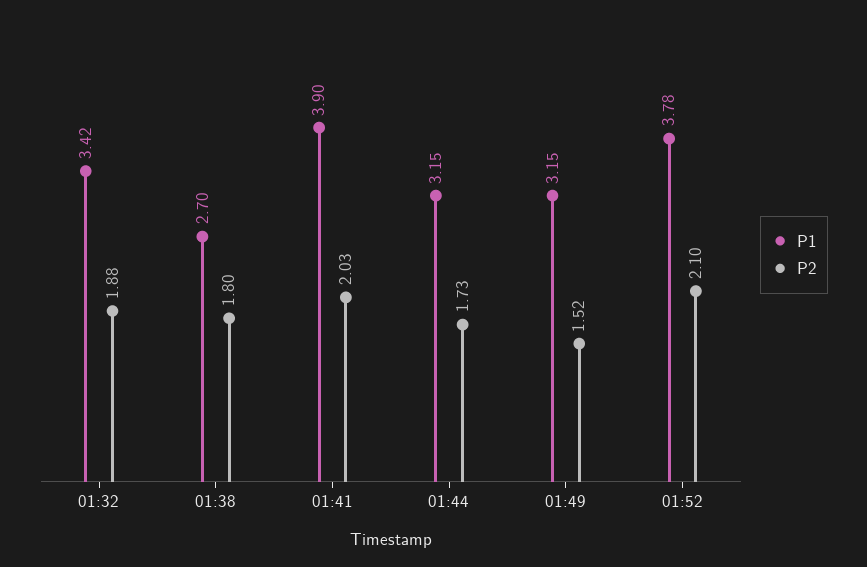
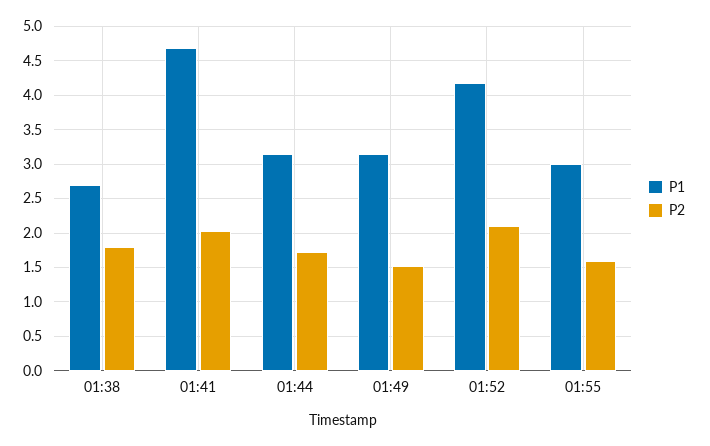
P1, 01:32: 3.42 -> none
P2, 01:32: 1.88 -> none
P1, 01:41: 3.9 -> 4.7
P1, 01:52: 3.78 -> 4.2
P1, 01:55: none -> 3
P2, 01:55: none -> 1.6

